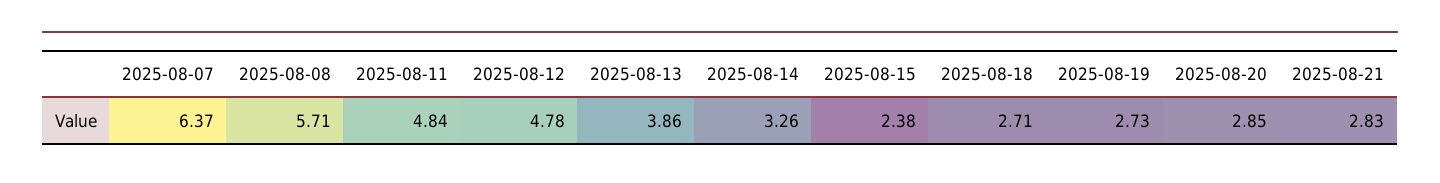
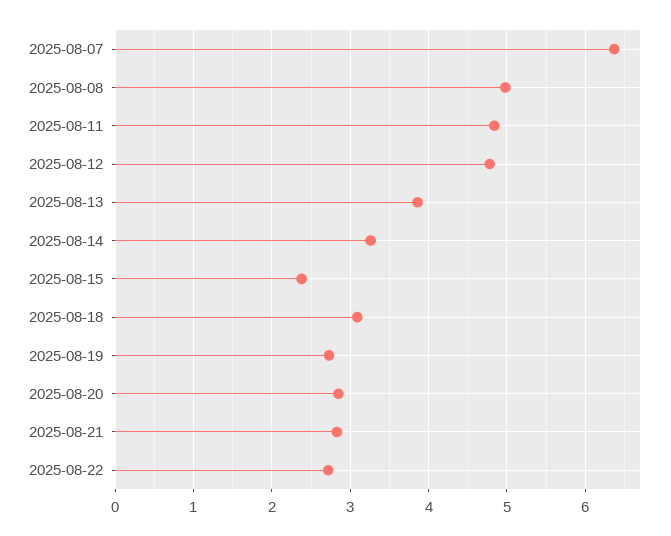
2025-08-08: 5.71 -> 5
2025-08-18: 2.71 -> 3.1
2025-08-22: none -> 2.7

